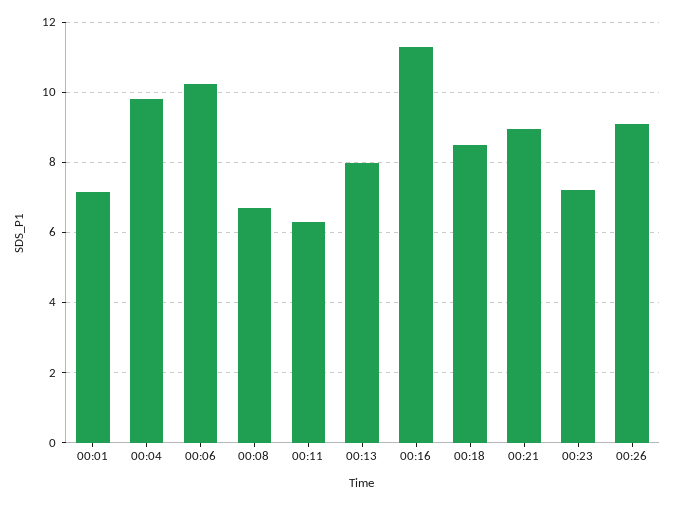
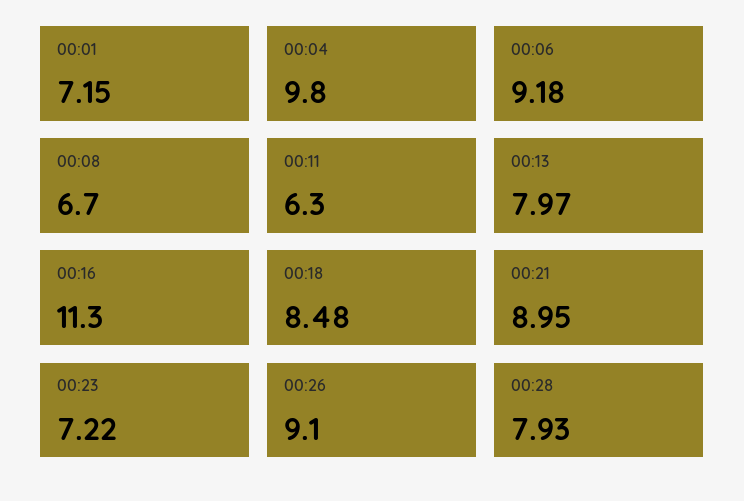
00:06: 10.2 -> 9.18
00:28: none -> 7.93

